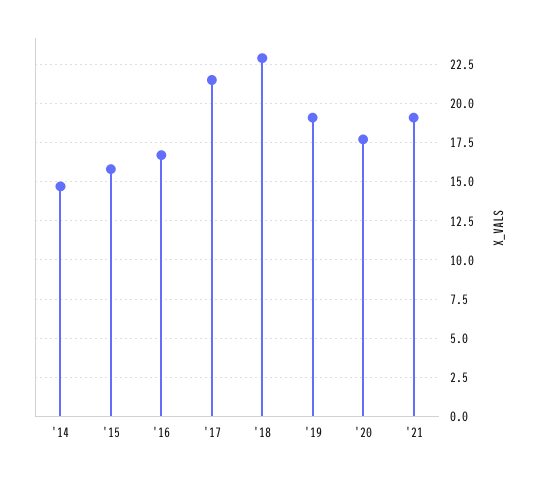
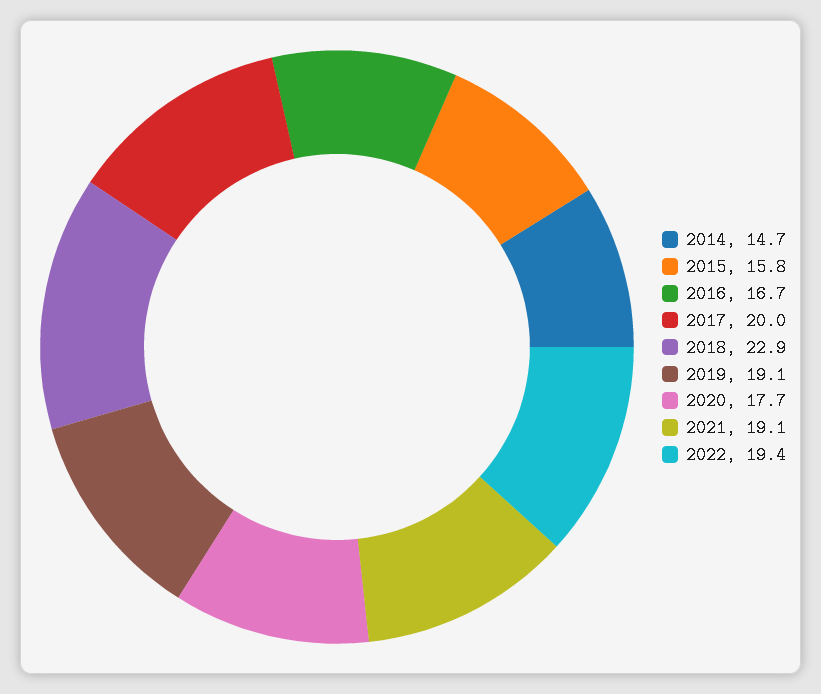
'17: 21.5 -> 20
2022: none -> 19.4

